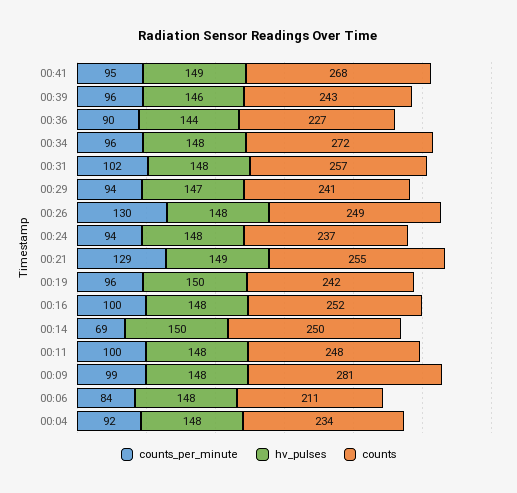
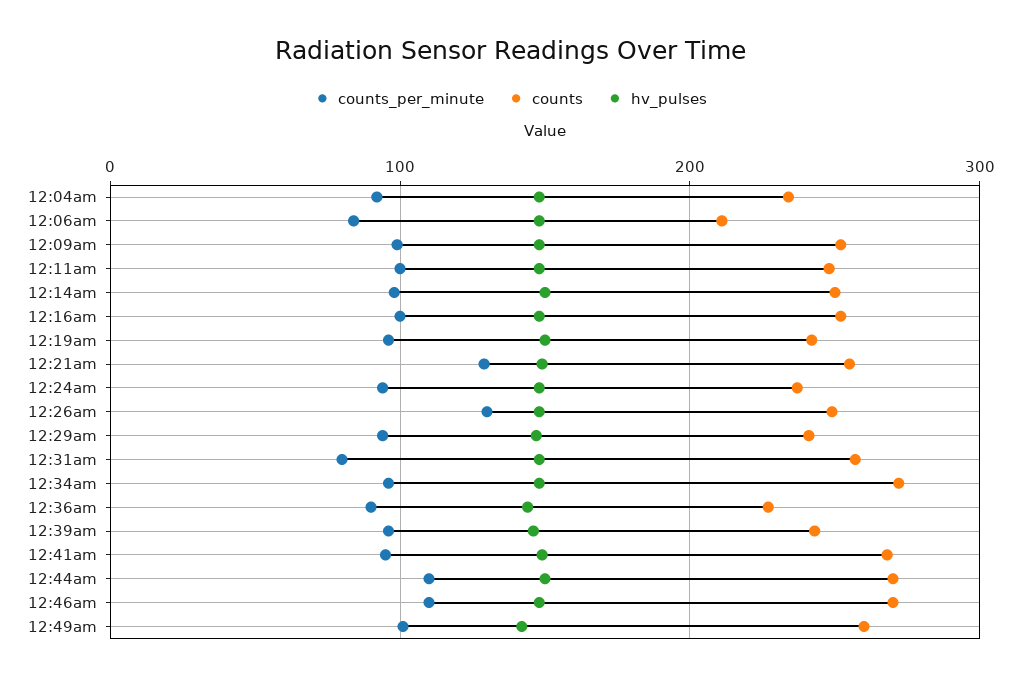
counts_per_minute, 00:31: 102 -> 80
counts_per_minute, 00:14: 69 -> 100
counts, 00:09: 281 -> 250
counts_per_minute, 12:44am: none -> 110
counts, 12:44am: none -> 270
hv_pulses, 12:44am: none -> 150
counts_per_minute, 12:46am: none -> 110
counts, 12:46am: none -> 270
hv_pulses, 12:46am: none -> 150
counts_per_minute, 12:49am: none -> 100
counts, 12:49am: none -> 260
hv_pulses, 12:49am: none -> 140

